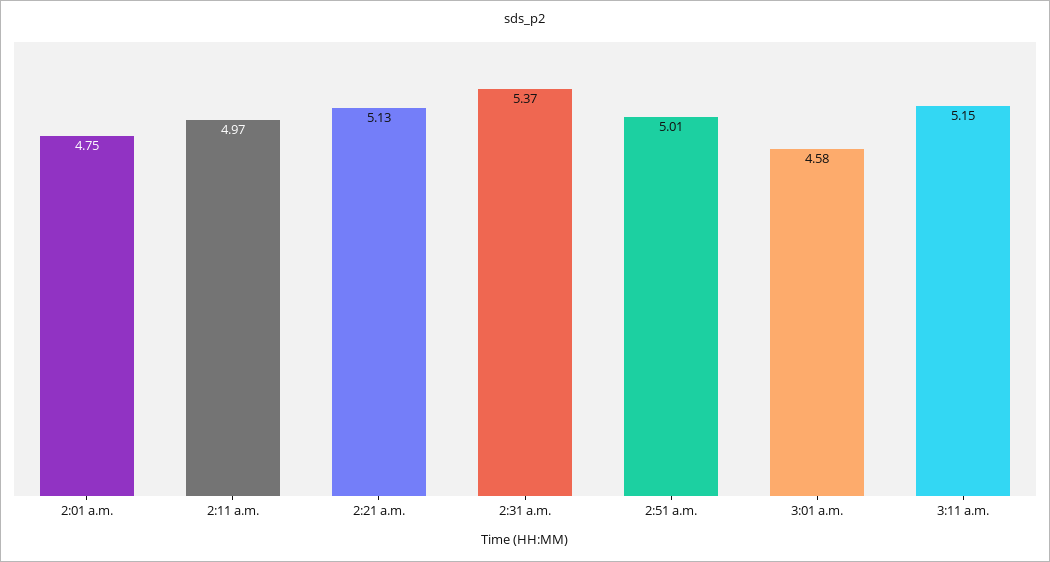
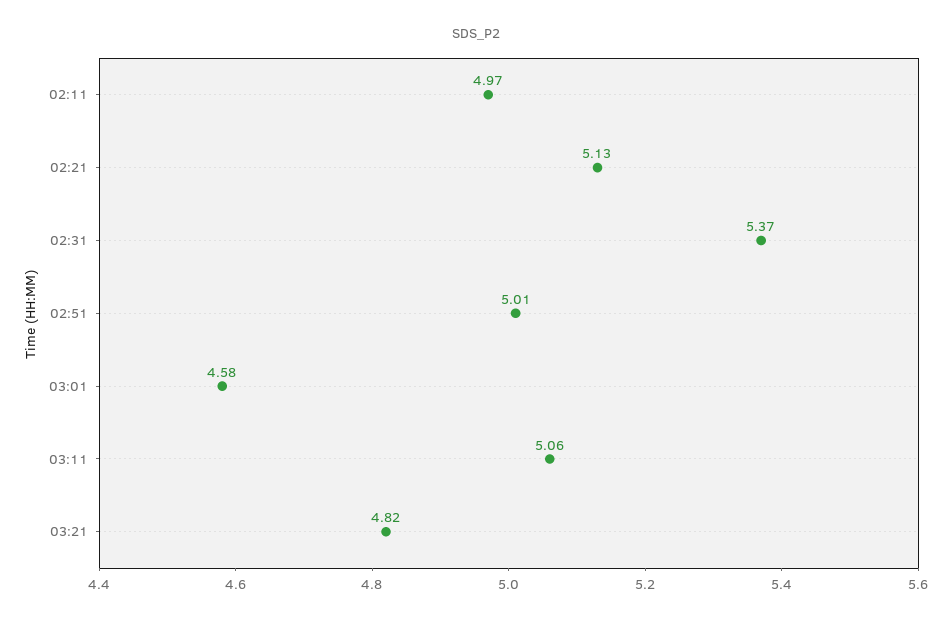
2:01 a.m.: 4.75 -> none
3:11 a.m.: 5.15 -> 5.06
03:21: none -> 4.82

